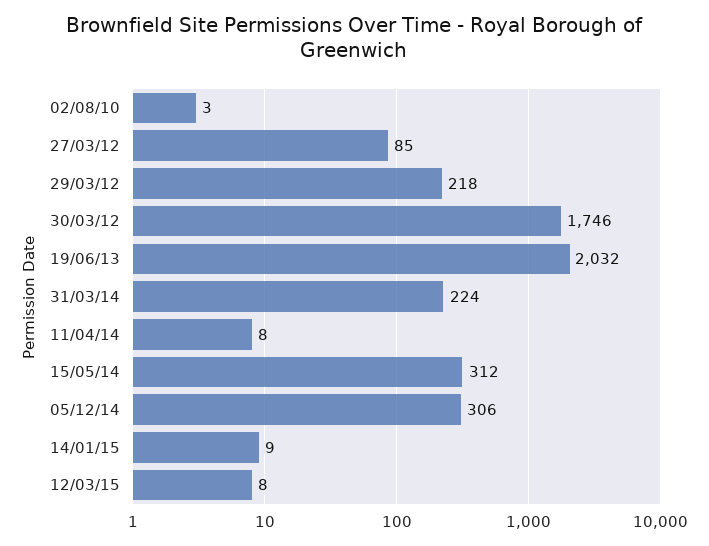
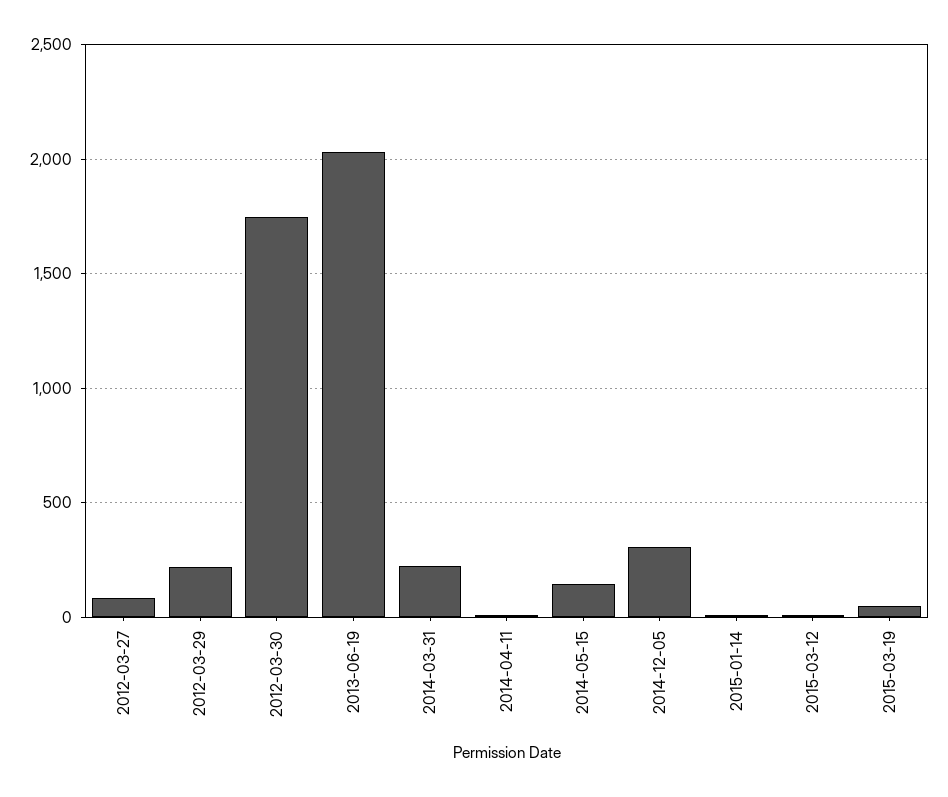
02/08/10: 3 -> none
15/05/14: 312 -> 150
2015-03-19: none -> 50

